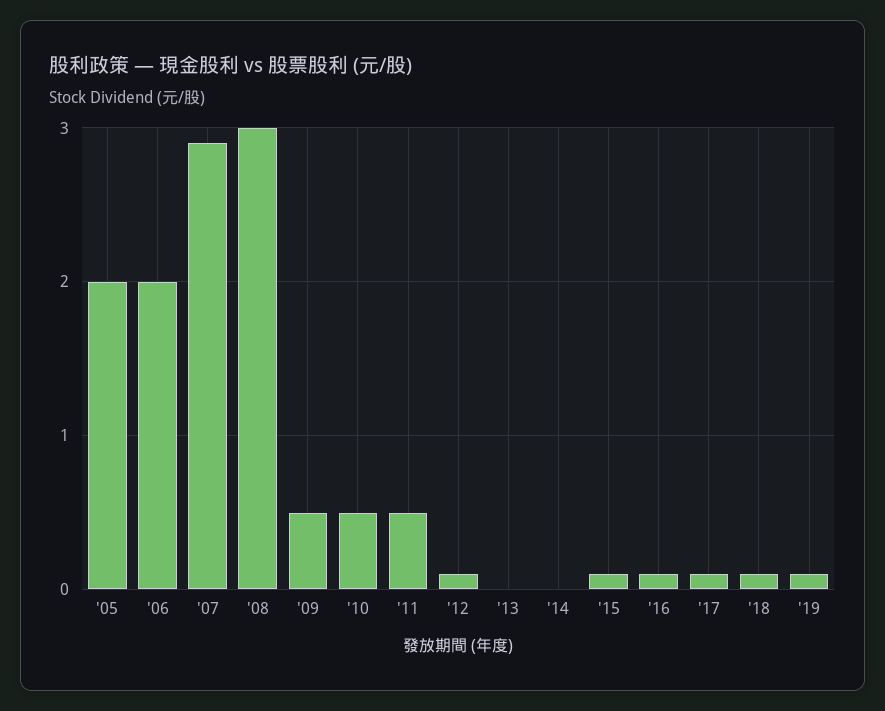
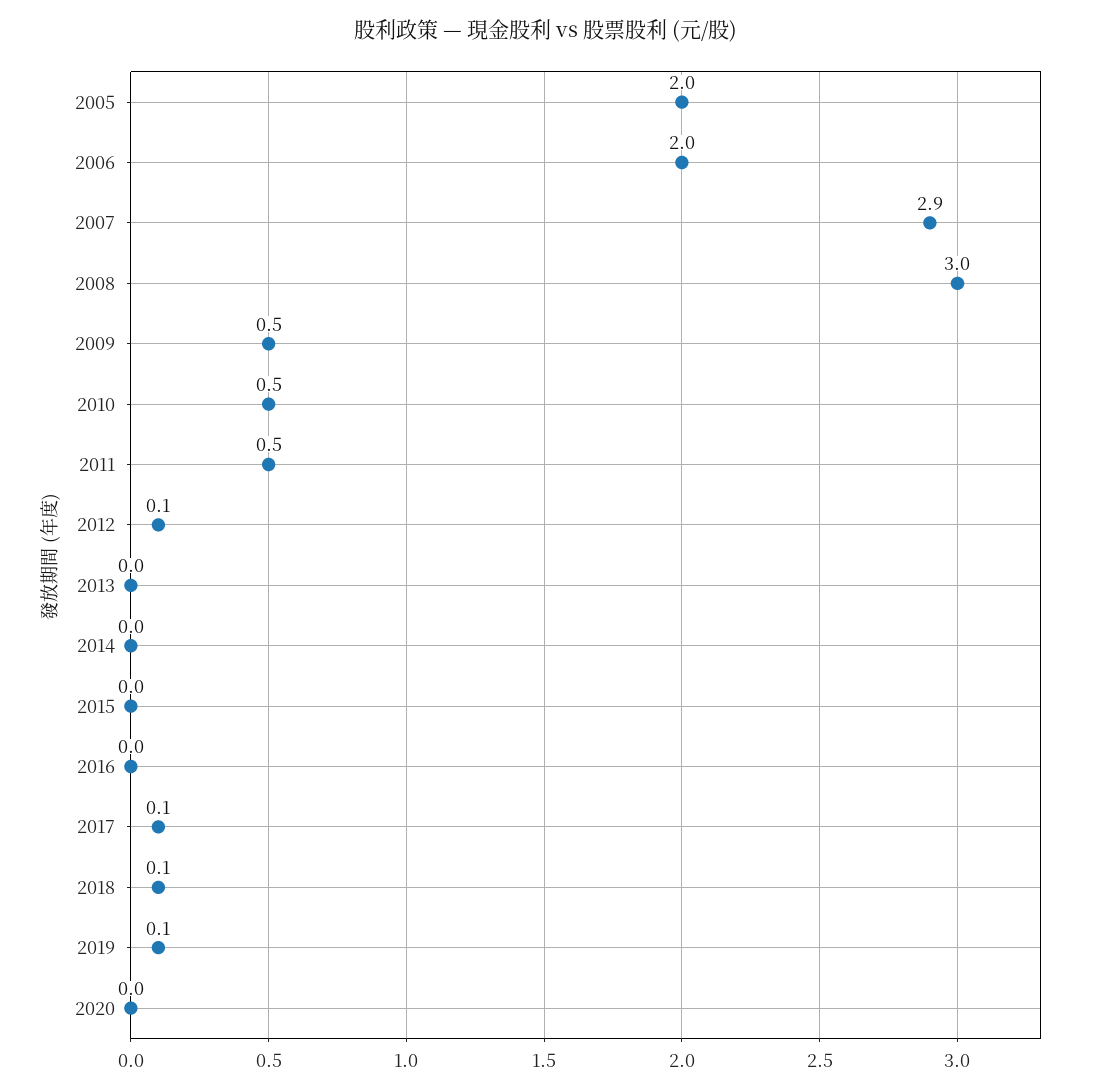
'15: 0.1 -> 0
'16: 0.1 -> 0
2020: none -> 0

